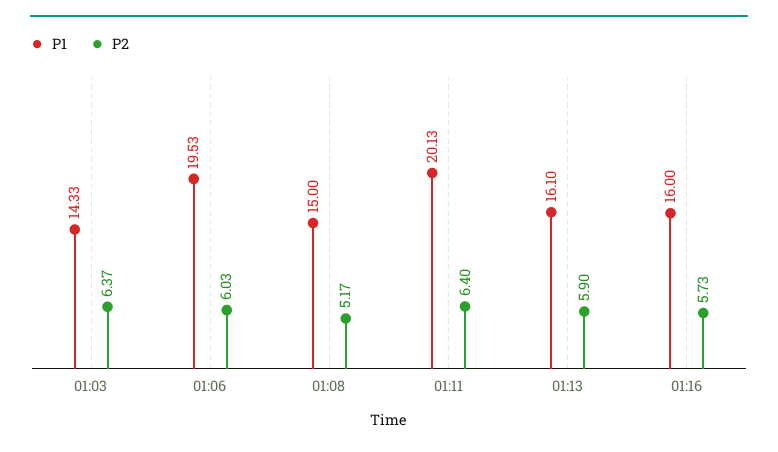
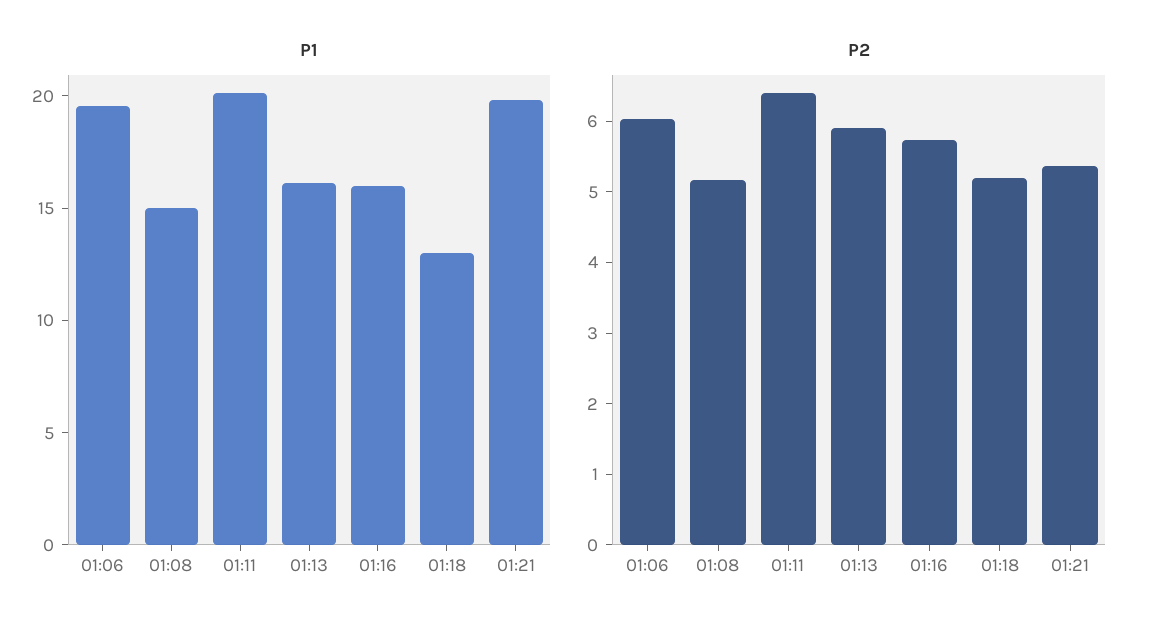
P1, 01:03: 14.33 -> none
P2, 01:03: 6.37 -> none
P1, 01:18: none -> 13
P1, 01:21: none -> 20
P2, 01:18: none -> 5.2
P2, 01:21: none -> 5.4

